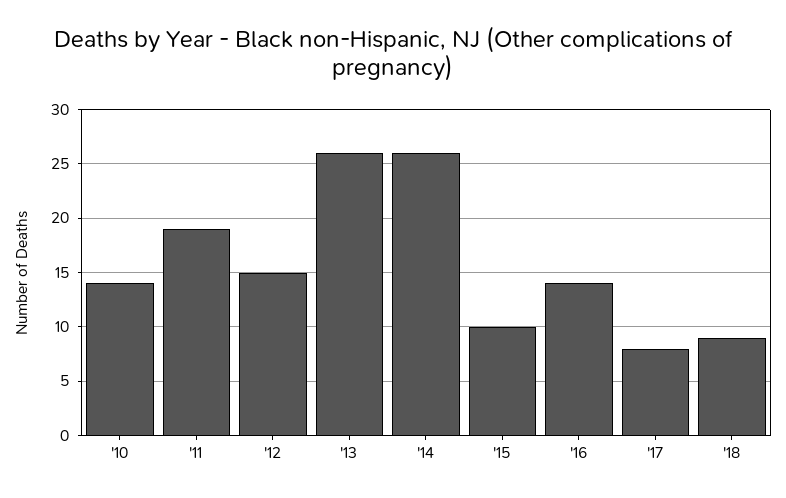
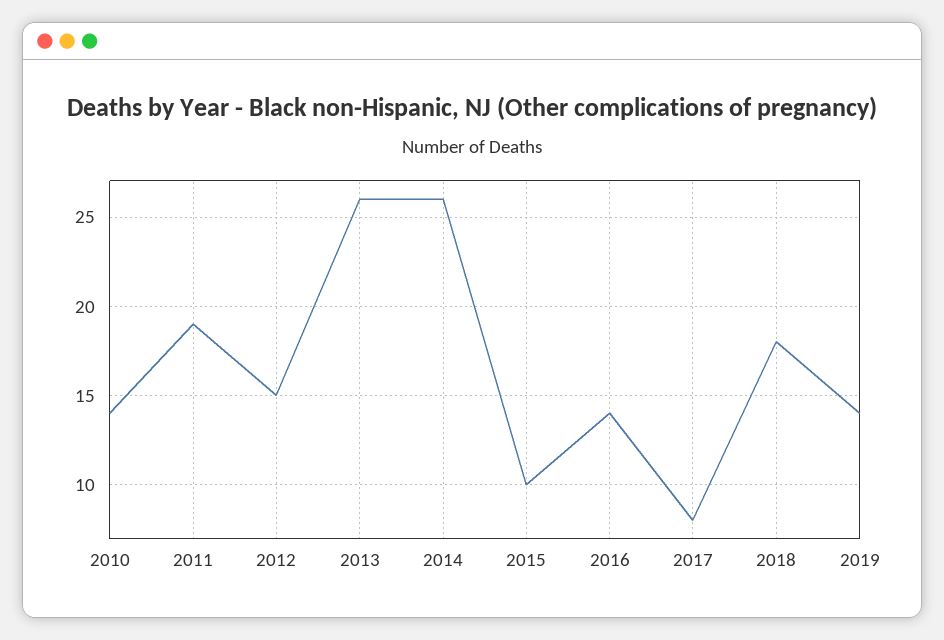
'18: 9 -> 18
2019: none -> 14

